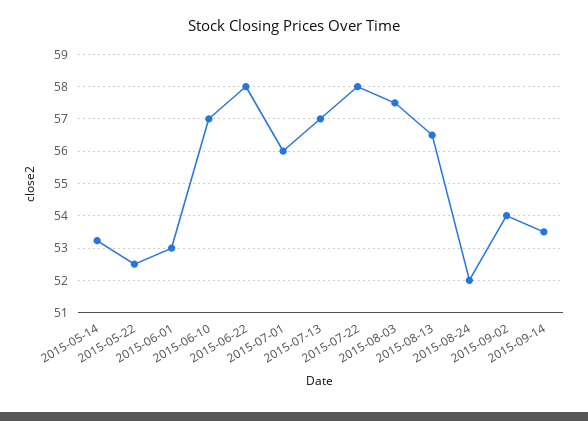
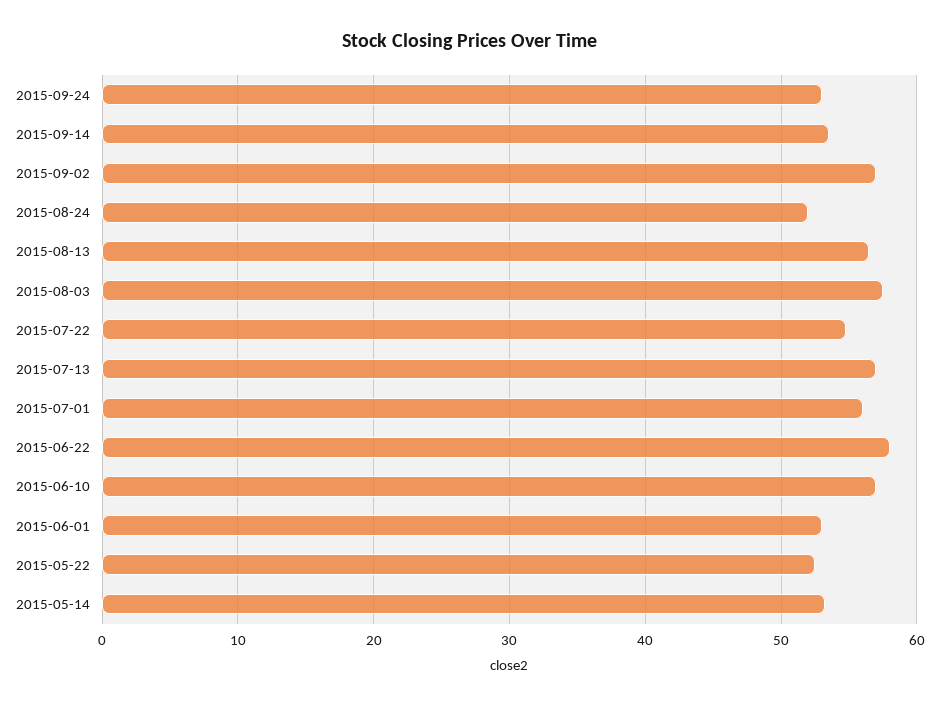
2015-07-22: 58 -> 55
2015-09-02: 54 -> 57
2015-09-24: none -> 53

